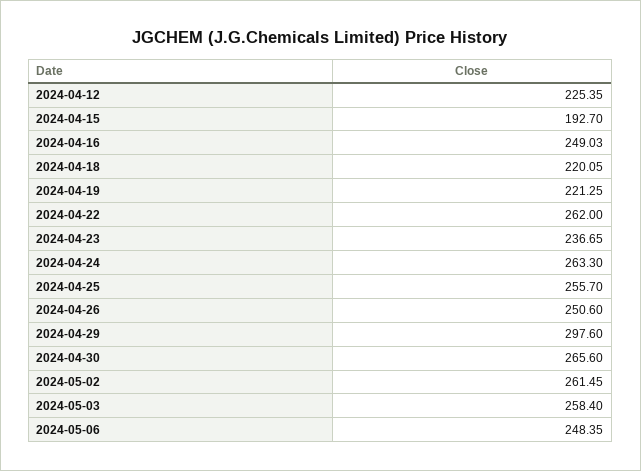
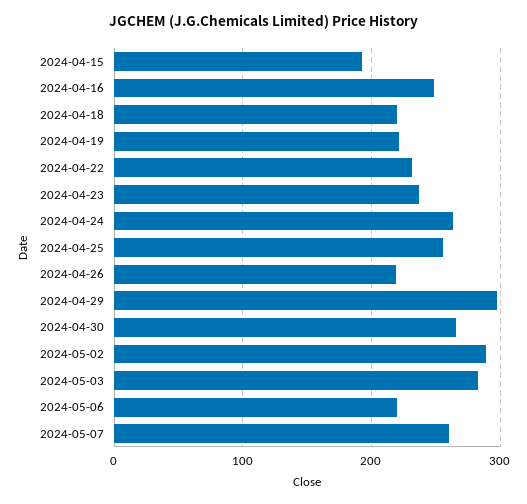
2024-04-12: 225.35 -> none
2024-04-22: 262 -> 230
2024-04-26: 250.6 -> 220
2024-05-02: 261.45 -> 290
2024-05-03: 258.4 -> 280
2024-05-06: 248.35 -> 220
2024-05-07: none -> 260

